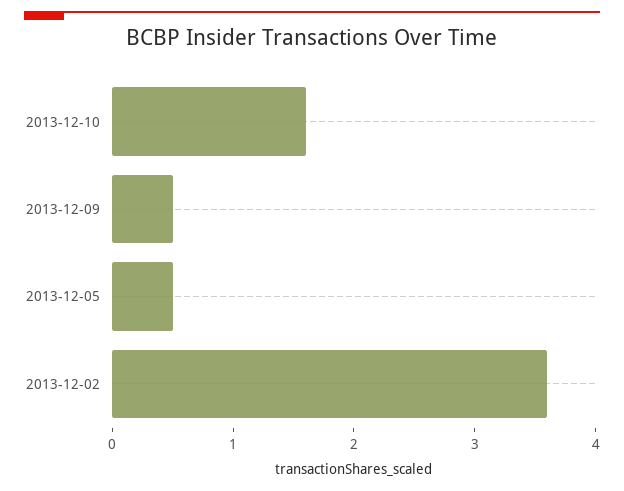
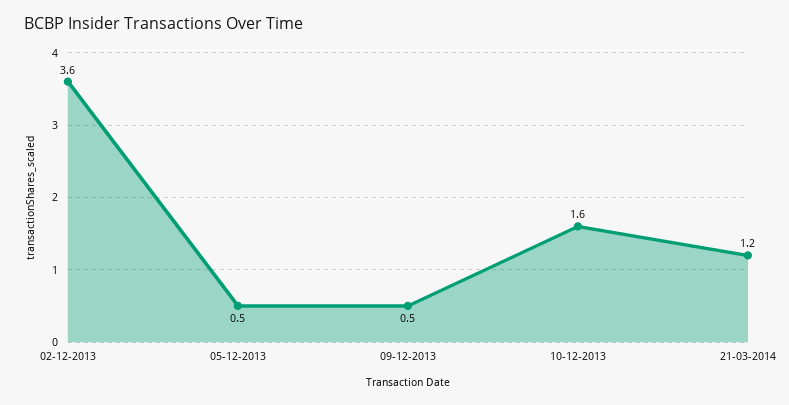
21-03-2014: none -> 1.2

